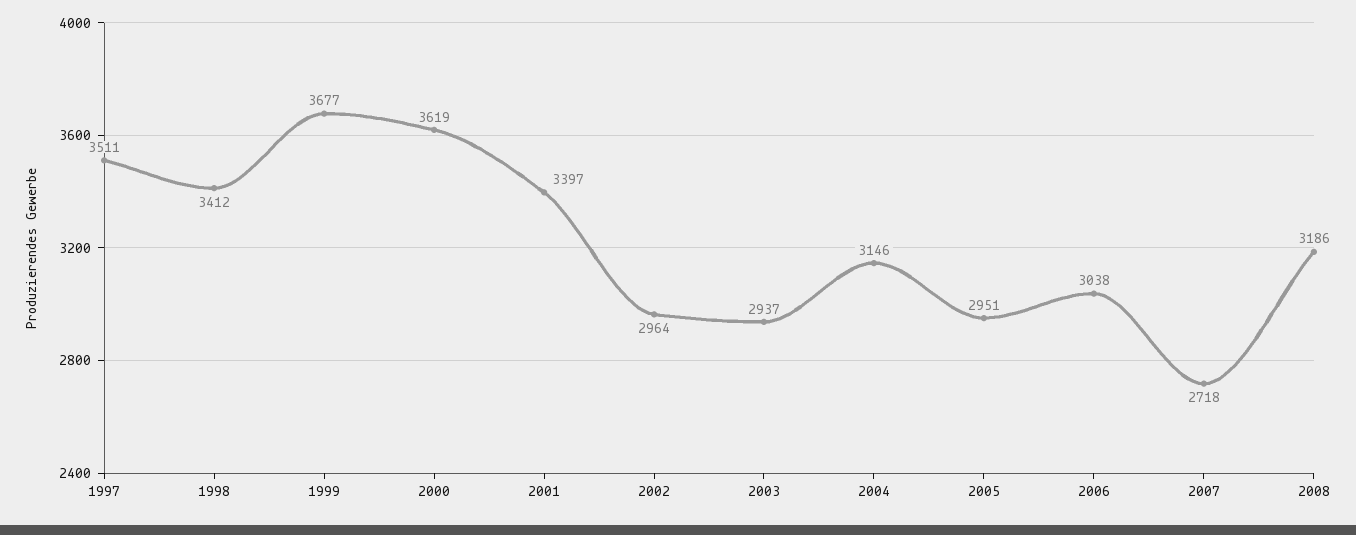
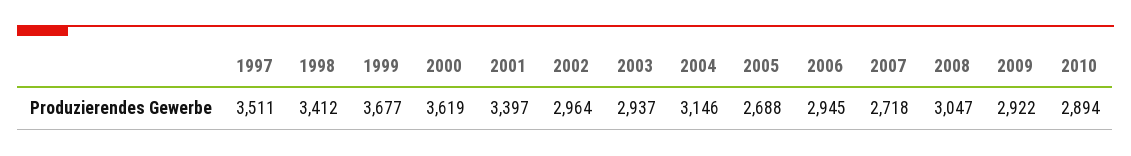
2005: 2951 -> 2688
2006: 3038 -> 2945
2008: 3186 -> 3047
2009: none -> 2922
2010: none -> 2894

